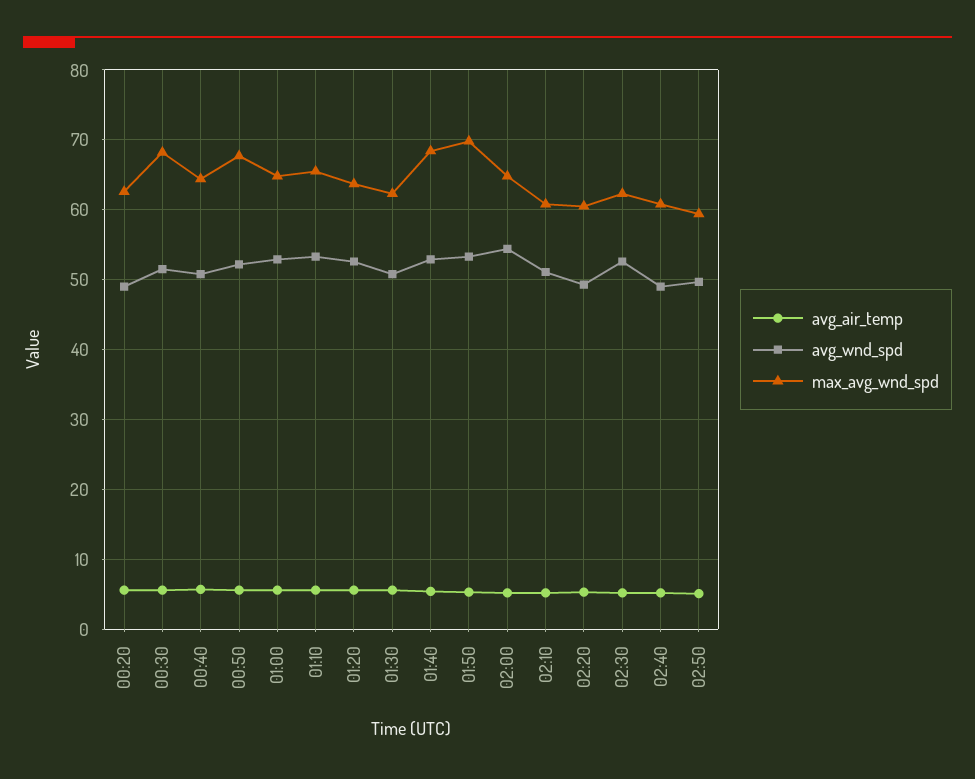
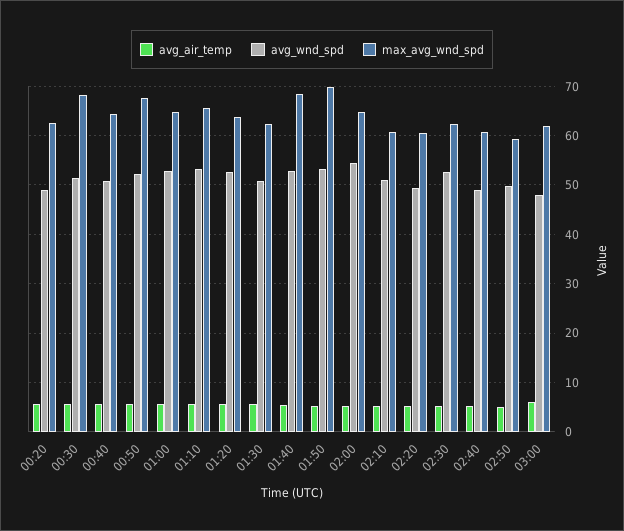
avg_air_temp, 03:00: none -> 6
avg_wnd_spd, 03:00: none -> 48
max_avg_wnd_spd, 03:00: none -> 62

